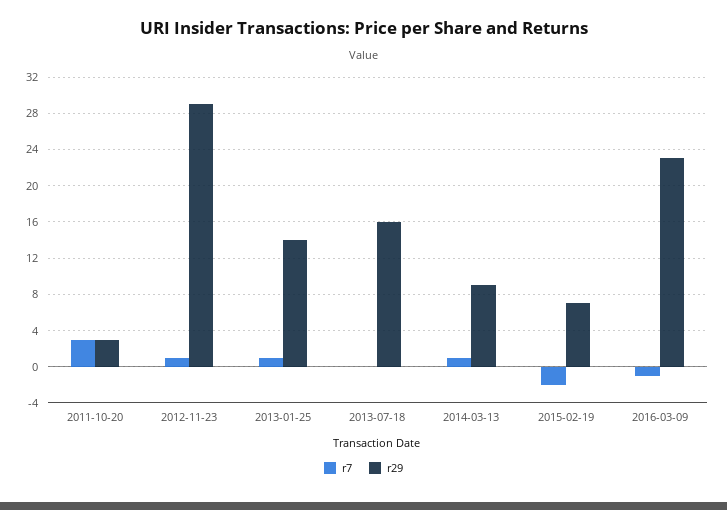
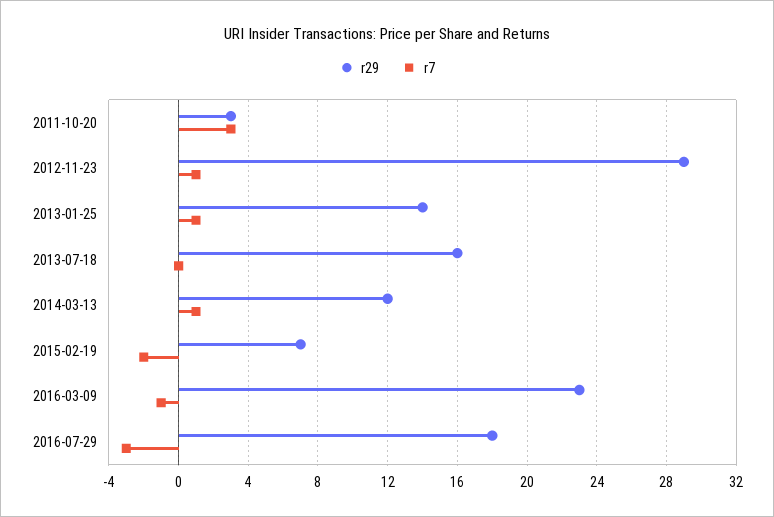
r29, 2014-03-13: 9 -> 12
r29, 2016-07-29: none -> 18
r7, 2016-07-29: none -> -3

